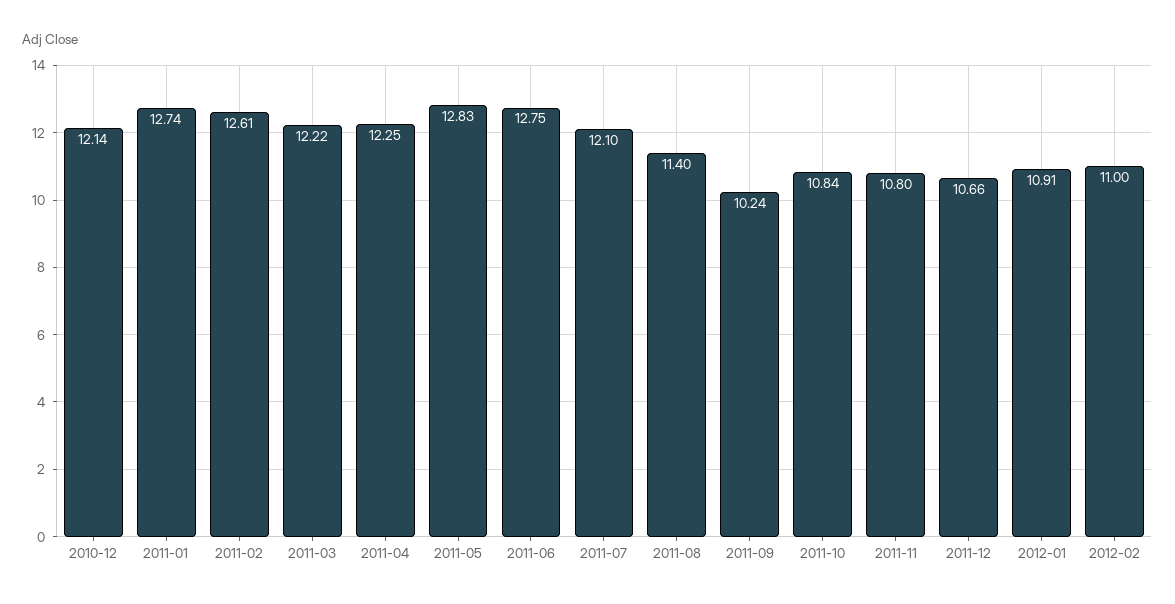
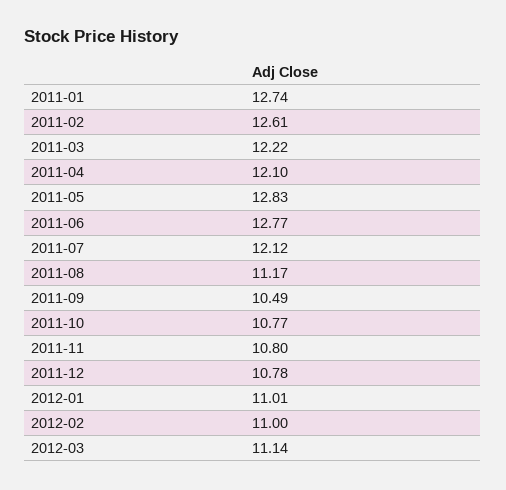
2010-12: 12.14 -> none
2011-04: 12.25 -> 12.1
2011-06: 12.75 -> 12.77
2011-07: 12.1 -> 12.12
2011-08: 11.4 -> 11.17
2011-09: 10.24 -> 10.49
2011-10: 10.84 -> 10.77
2011-12: 10.66 -> 10.78
2012-01: 10.91 -> 11.01
2012-03: none -> 11.14

